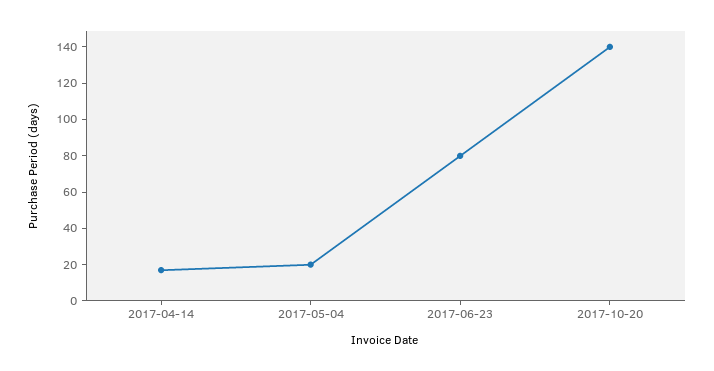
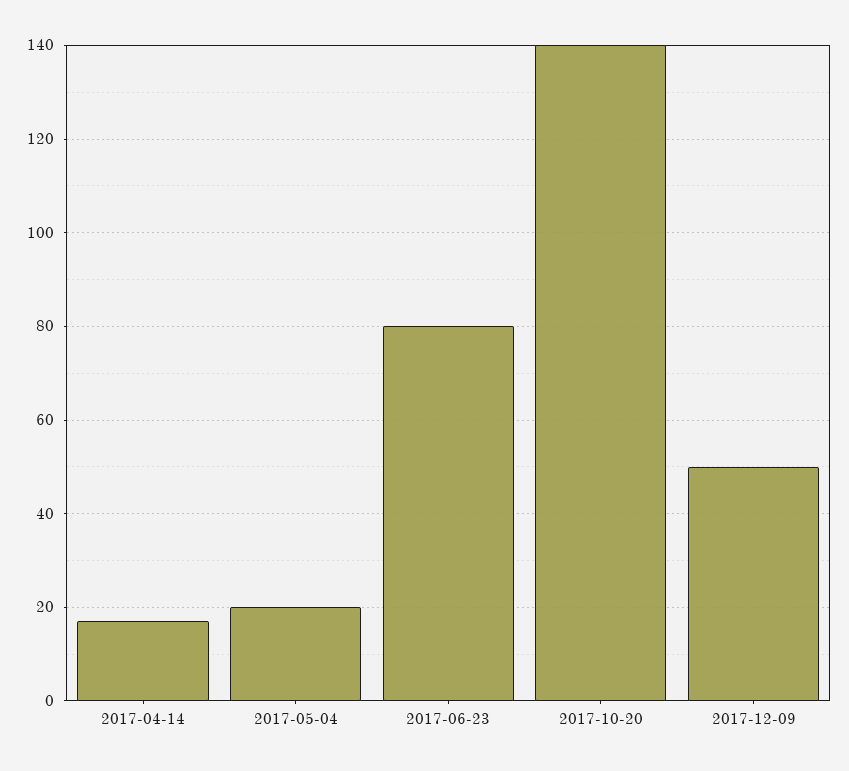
2017-12-09: none -> 50

